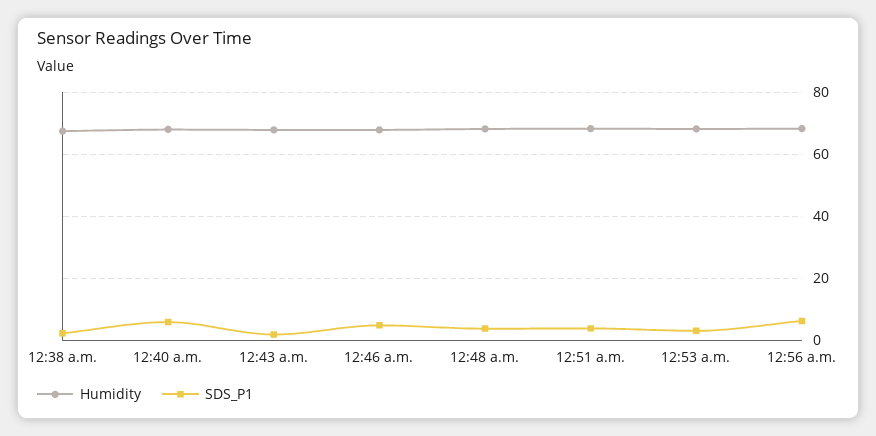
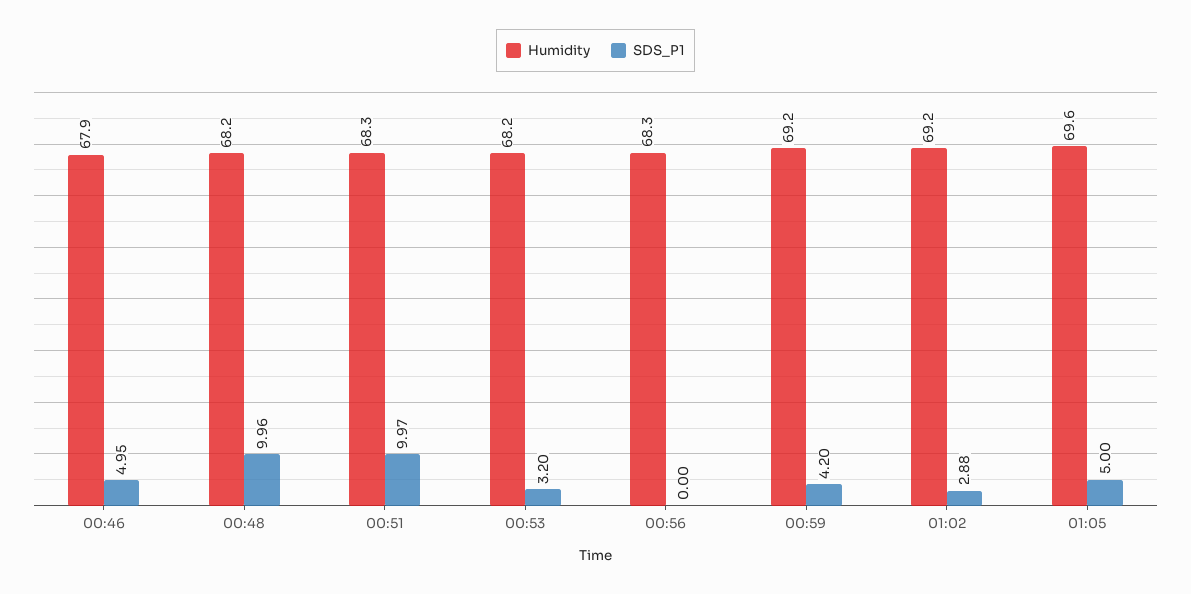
Humidity, 12:38 a.m.: 68 -> none
SDS_P1, 12:38 a.m.: 2 -> none
Humidity, 12:40 a.m.: 68 -> none
SDS_P1, 12:40 a.m.: 6 -> none
Humidity, 12:43 a.m.: 68 -> none
SDS_P1, 12:43 a.m.: 2 -> none
SDS_P1, 12:48 a.m.: 4 -> 9.96
SDS_P1, 12:51 a.m.: 4 -> 9.97
SDS_P1, 12:56 a.m.: 6 -> 0
Humidity, 00:59: none -> 69.2
SDS_P1, 00:59: none -> 4.2
Humidity, 01:02: none -> 69.2
SDS_P1, 01:02: none -> 2.88
Humidity, 01:05: none -> 69.6
SDS_P1, 01:05: none -> 5

